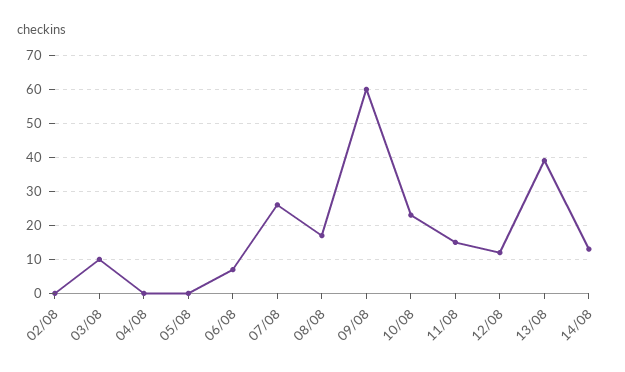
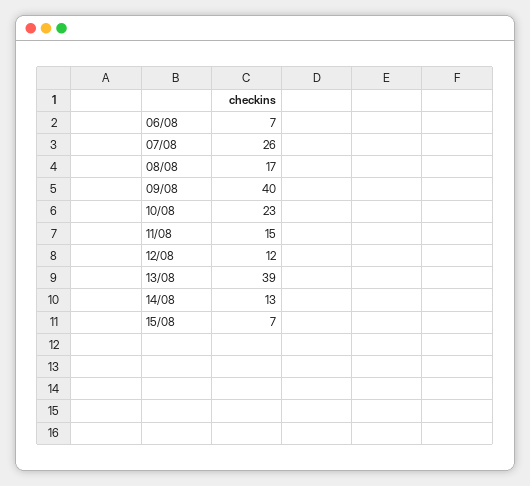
02/08: 0 -> none
03/08: 10 -> none
04/08: 0 -> none
05/08: 0 -> none
09/08: 60 -> 40
15/08: none -> 7

